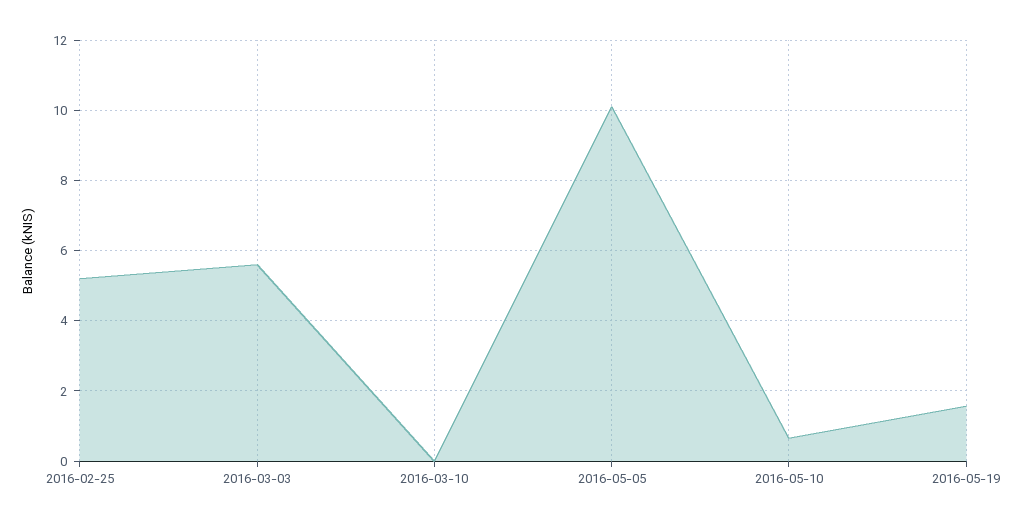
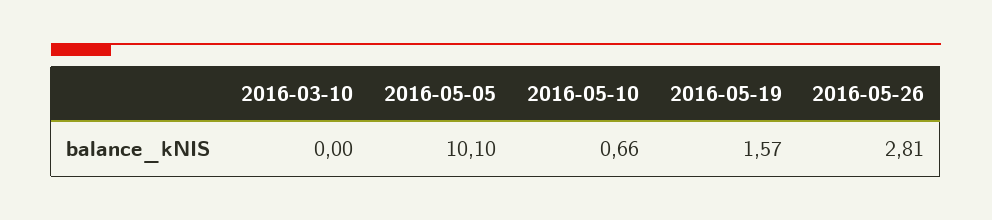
2016-02-25: 5.2 -> none
2016-03-03: 5.6 -> none
2016-05-26: none -> 2.81

